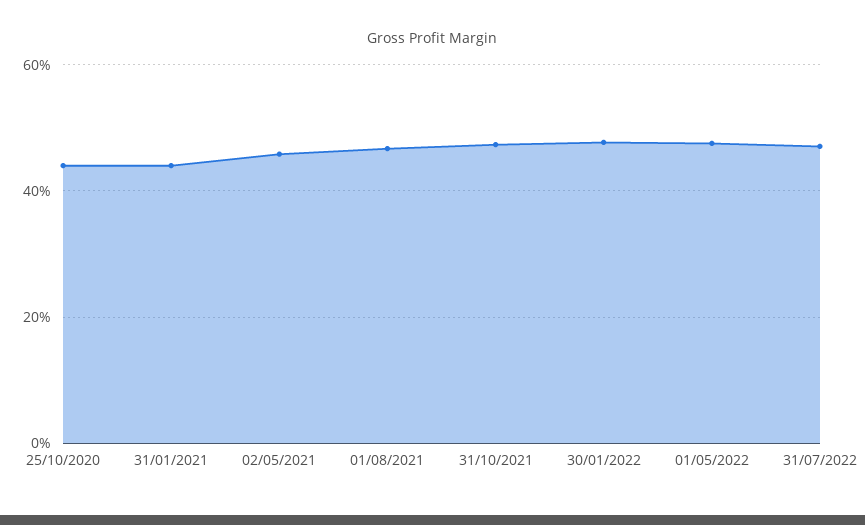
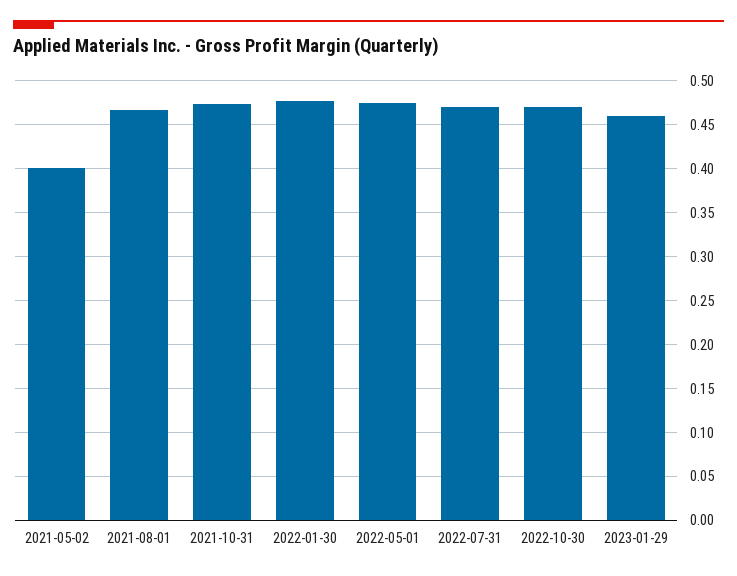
25/10/2020: 0.44 -> none
31/01/2021: 0.44 -> none
02/05/2021: 0.46 -> 0.4
2022-10-30: none -> 0.47
2023-01-29: none -> 0.46

